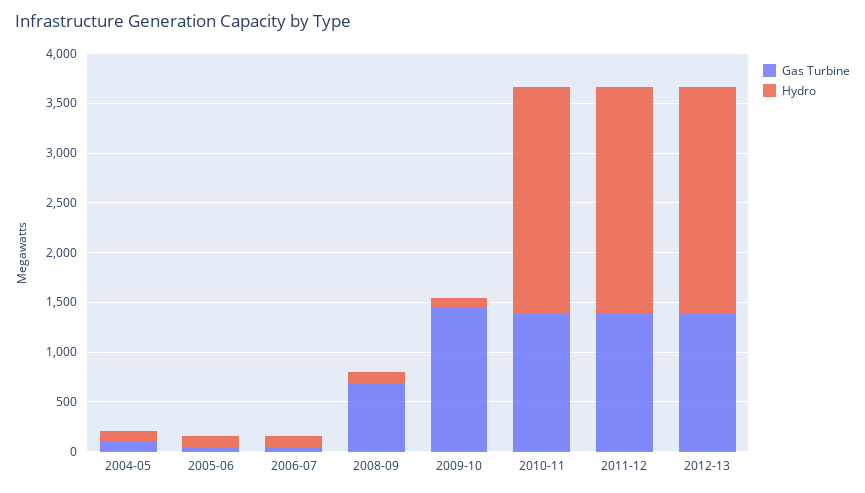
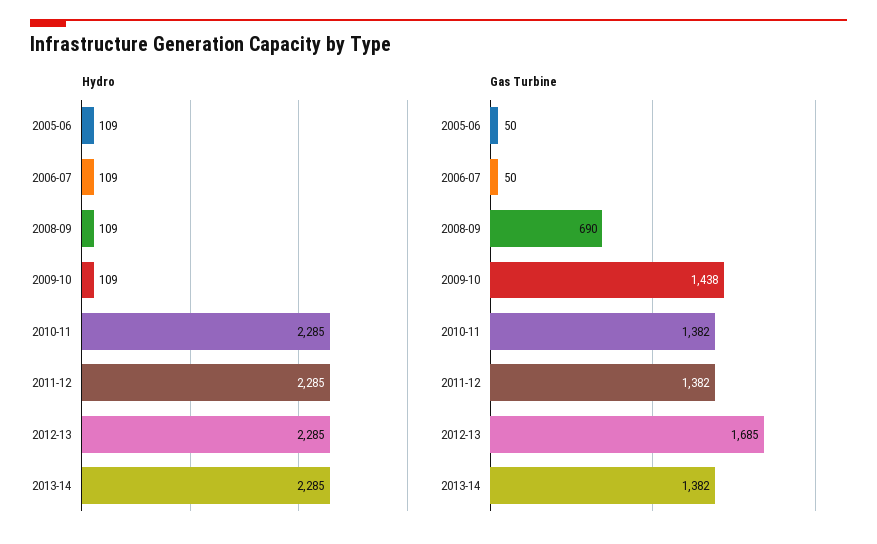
Gas Turbine, 2004-05: 100 -> none
Hydro, 2004-05: 100 -> none
Gas Turbine, 2012-13: 1400 -> 1685
Hydro, 2013-14: none -> 2285
Gas Turbine, 2013-14: none -> 1382

